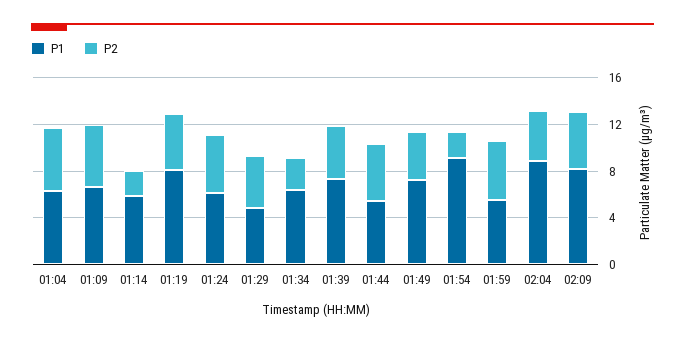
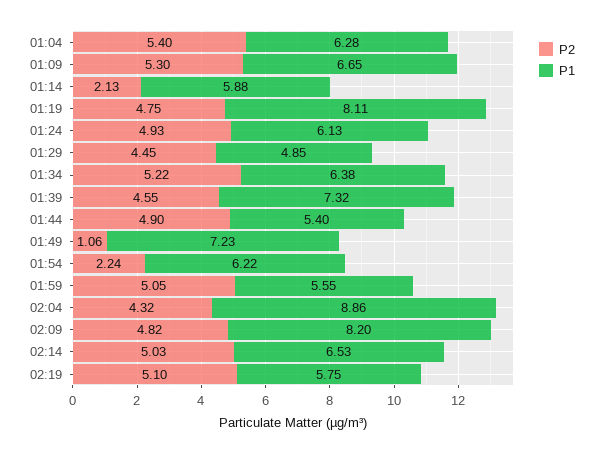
P2, 01:34: 3 -> 5.22
P2, 01:49: 4 -> 1.06
P1, 01:54: 9 -> 6.22
P2, 02:14: none -> 5.03
P1, 02:14: none -> 6.53
P2, 02:19: none -> 5.1
P1, 02:19: none -> 5.75

